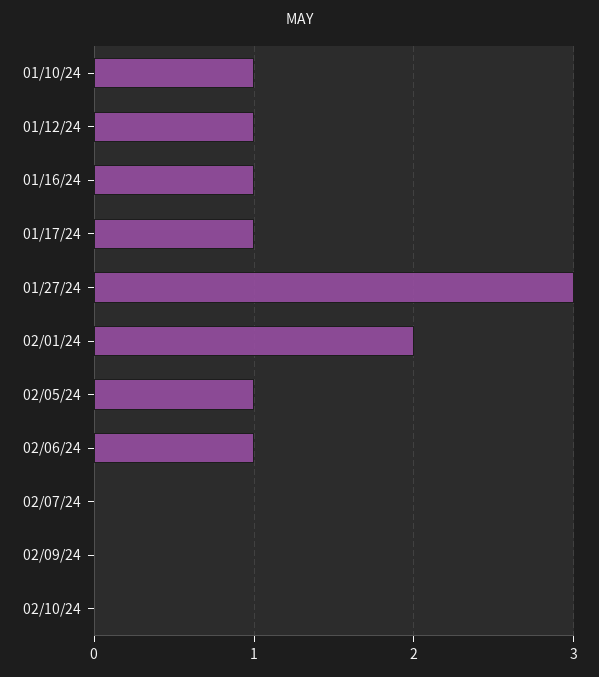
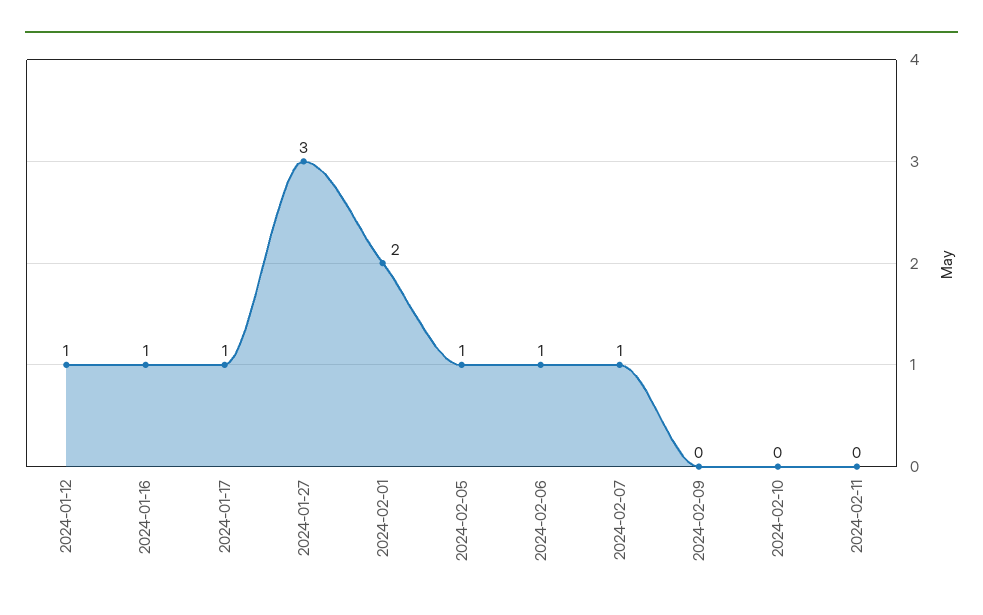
01/10/24: 1 -> none
02/07/24: 0 -> 1
2024-02-11: none -> 0

